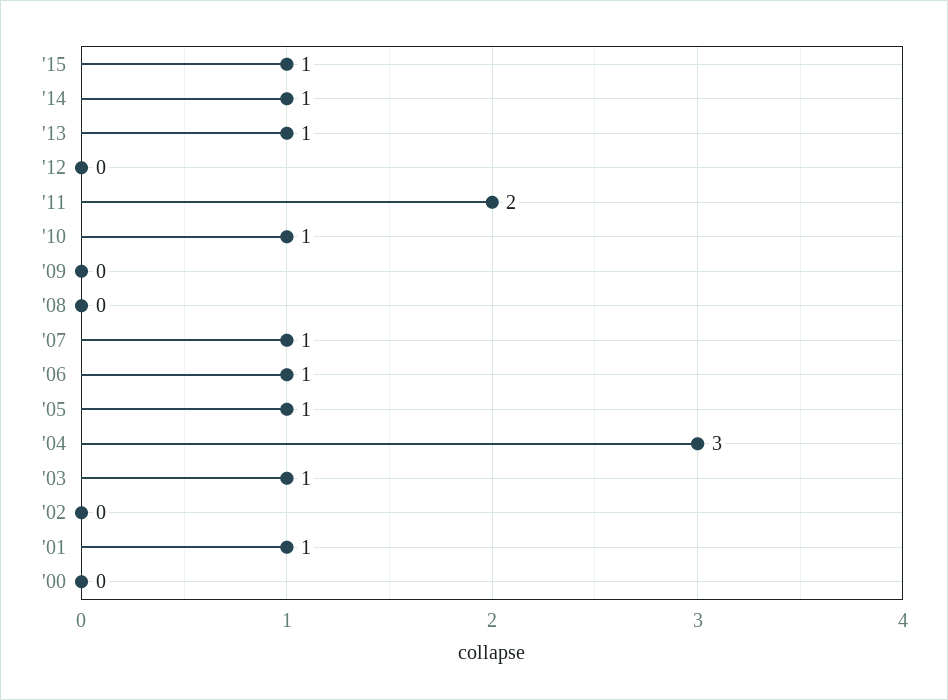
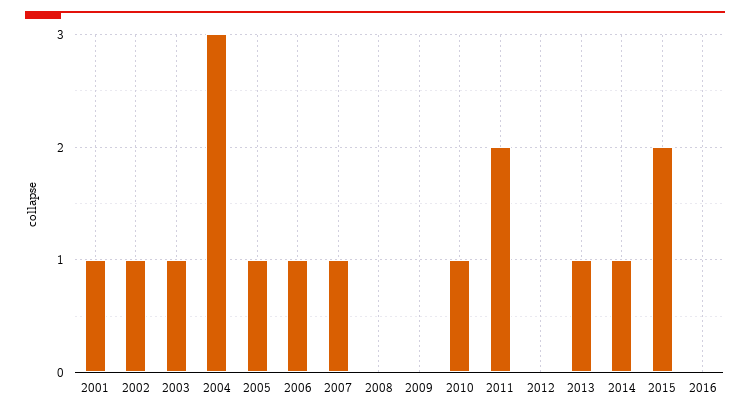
'15: 1 -> 2
'02: 0 -> 1
'00: 0 -> none
2016: none -> 0

